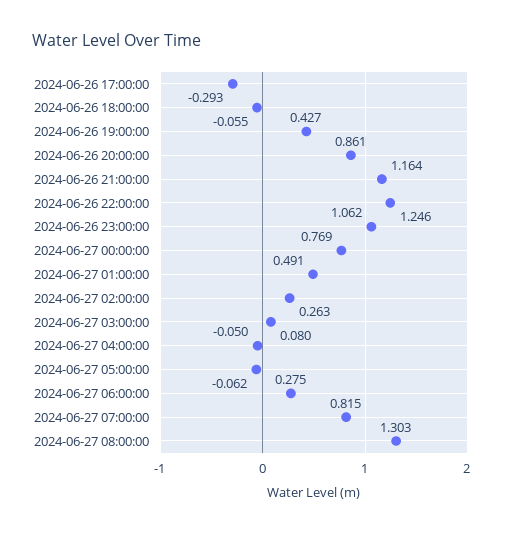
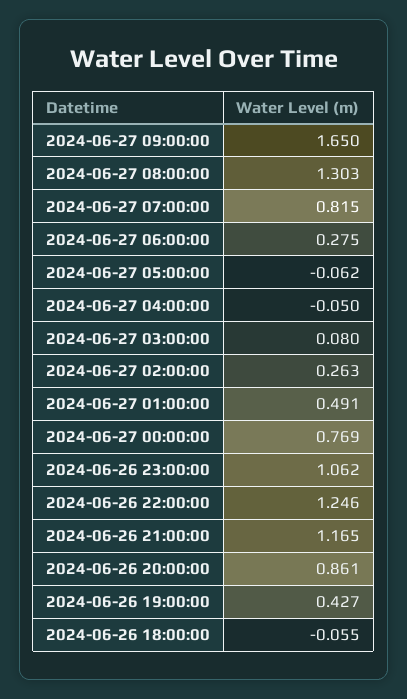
2024-06-26 17:00:00: -0.293 -> none
2024-06-26 21:00:00: 1.164 -> 1.165
2024-06-27 09:00:00: none -> 1.65

